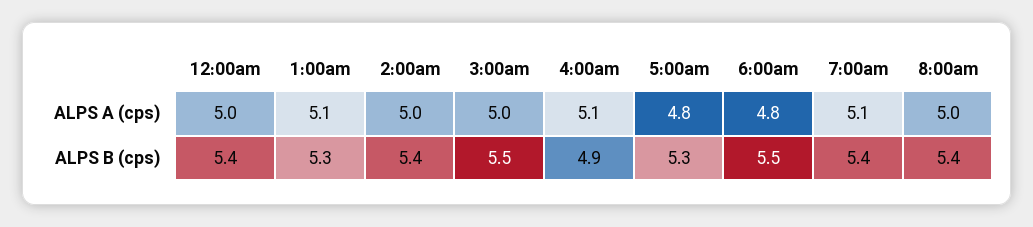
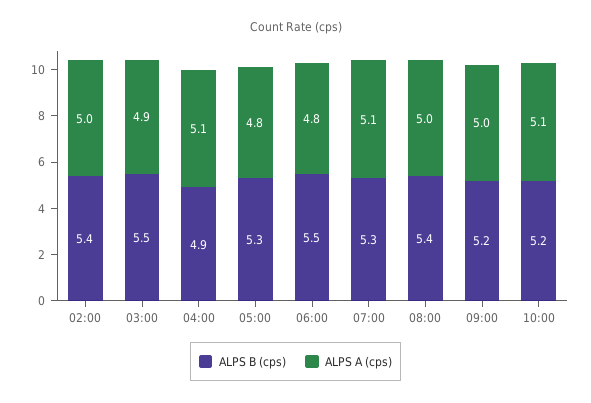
ALPS A (cps), 12:00am: 5 -> none
ALPS A (cps), 1:00am: 5.1 -> none
ALPS A (cps), 3:00am: 5 -> 4.9
ALPS B (cps), 12:00am: 5.4 -> none
ALPS B (cps), 1:00am: 5.3 -> none
ALPS B (cps), 7:00am: 5.4 -> 5.3
ALPS B (cps), 09:00: none -> 5.2
ALPS A (cps), 09:00: none -> 5
ALPS B (cps), 10:00: none -> 5.2
ALPS A (cps), 10:00: none -> 5.1

